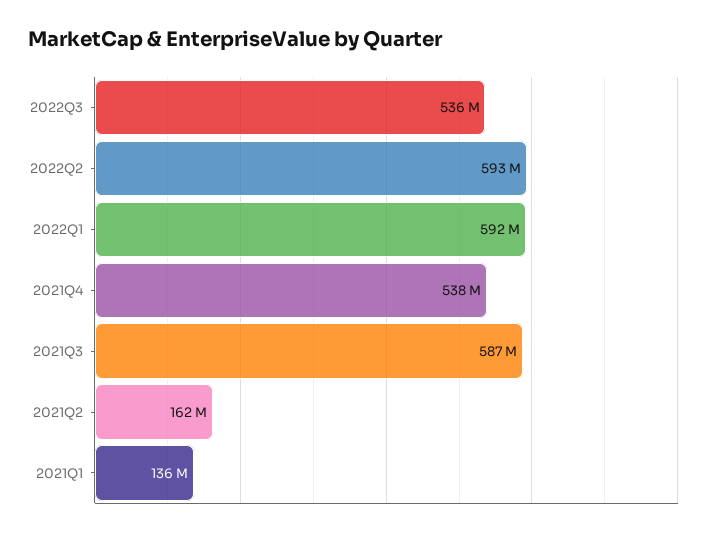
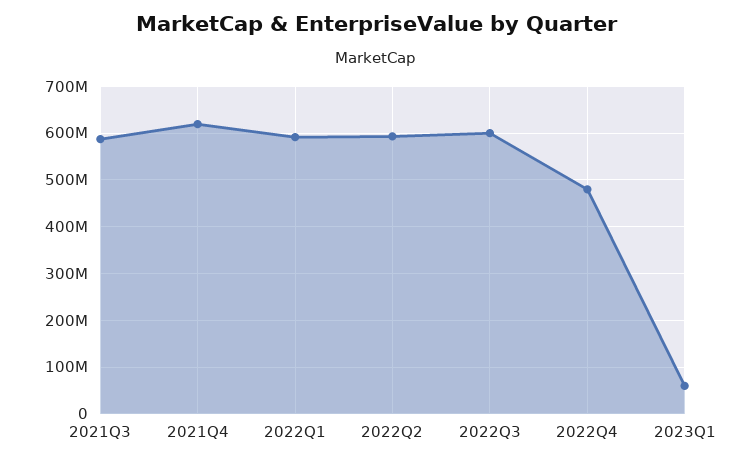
2022Q3: 536000000 -> 600000000
2021Q4: 538000000 -> 620000000
2021Q2: 162000000 -> none
2021Q1: 136000000 -> none
2022Q4: none -> 480000000
2023Q1: none -> 60000000

